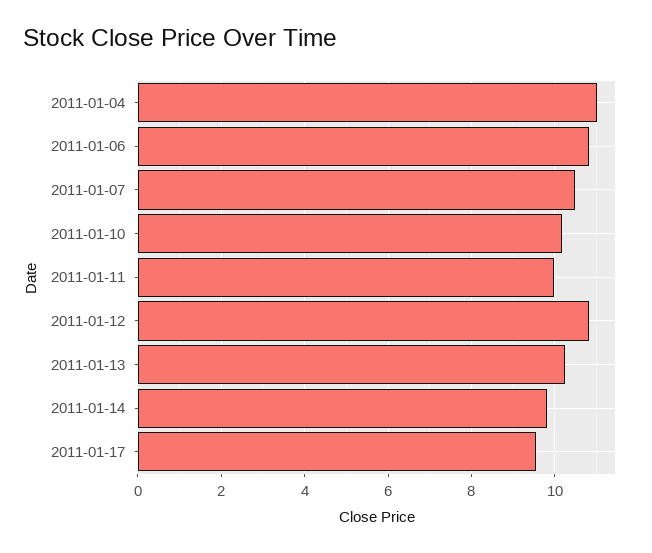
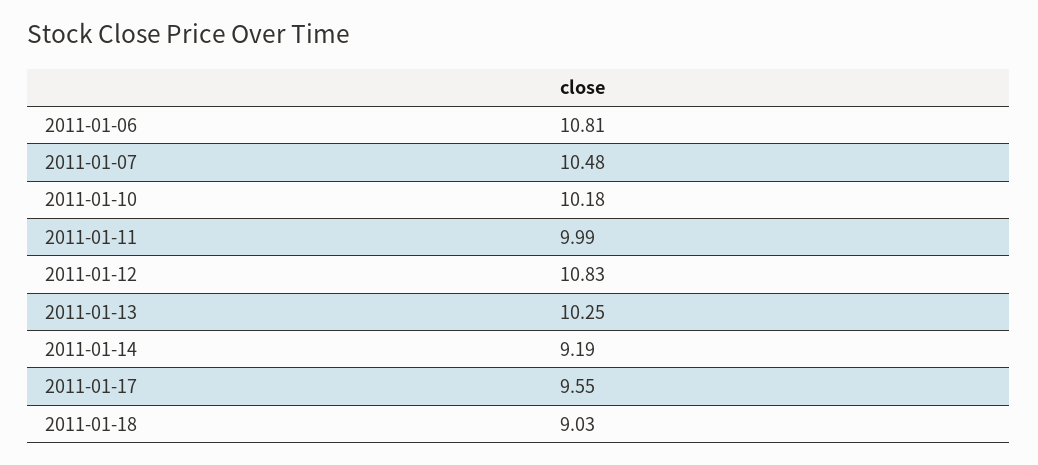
2011-01-04: 11 -> none
2011-01-14: 9.8 -> 9.19
2011-01-18: none -> 9.03

